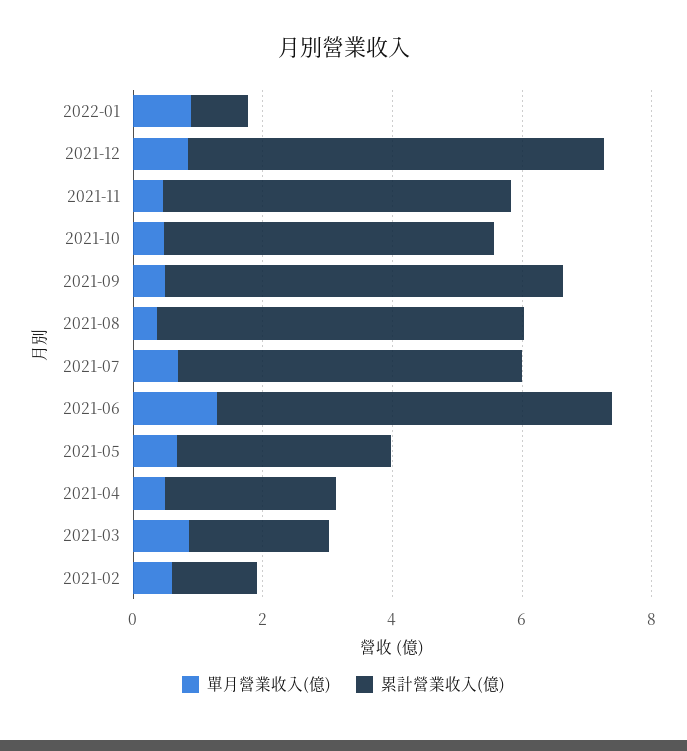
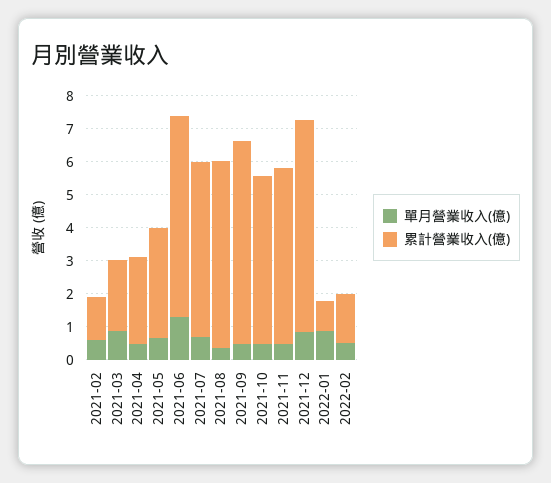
單月營業收入(億), 2022-02: none -> 0.5
累計營業收入(億), 2022-02: none -> 1.5

